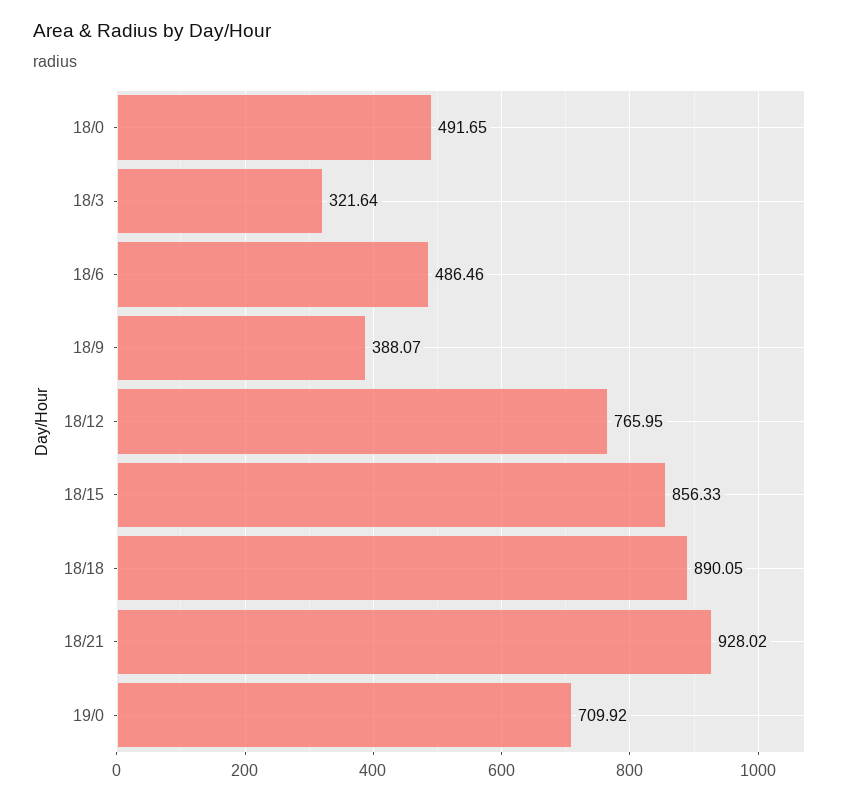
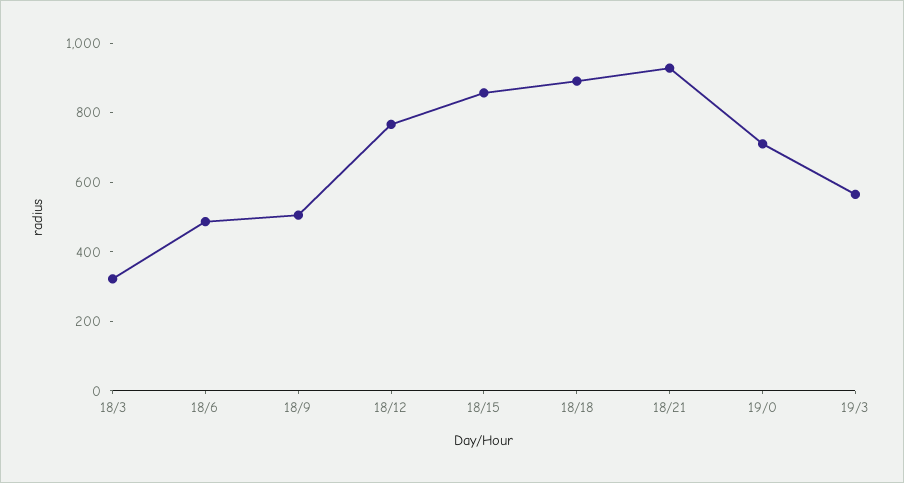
18/0: 491.65 -> none
18/9: 388.07 -> 500
19/3: none -> 550

